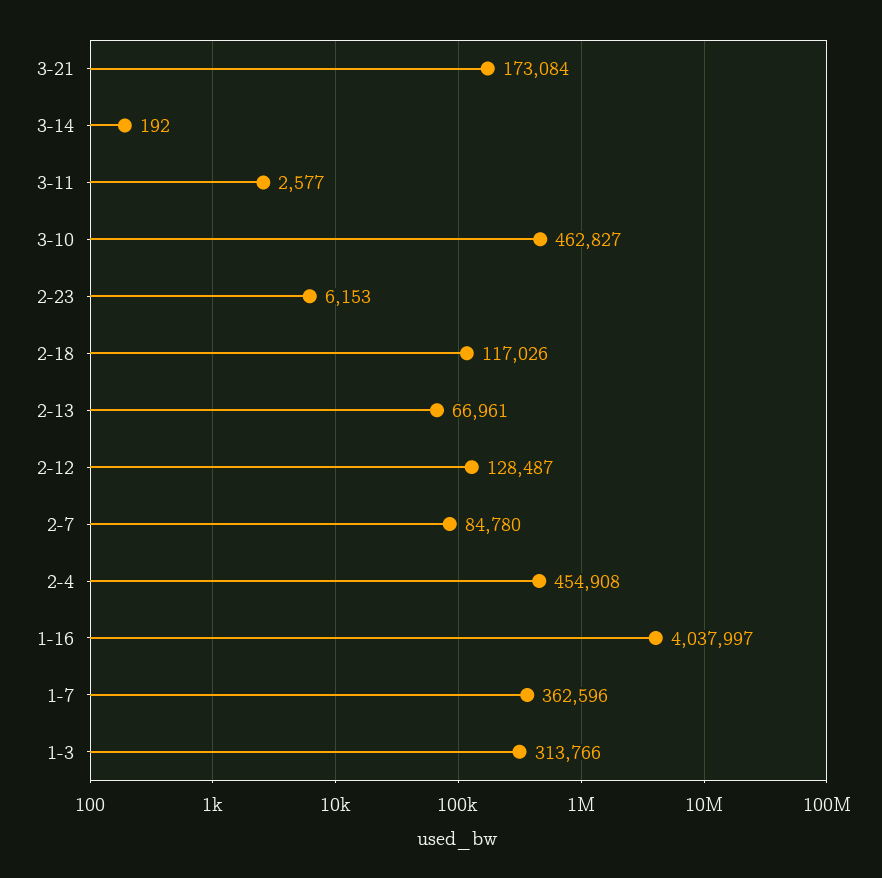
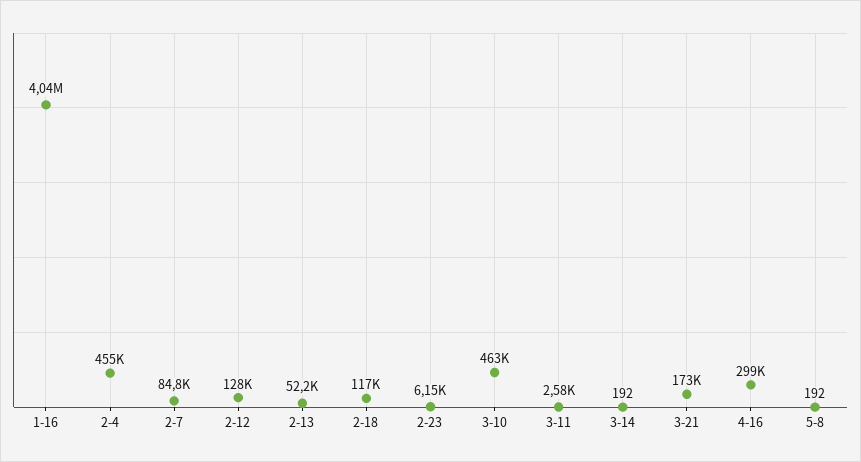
2-13: 66961 -> 52200
1-7: 362596 -> none
1-3: 313766 -> none
4-16: none -> 299000
5-8: none -> 192

